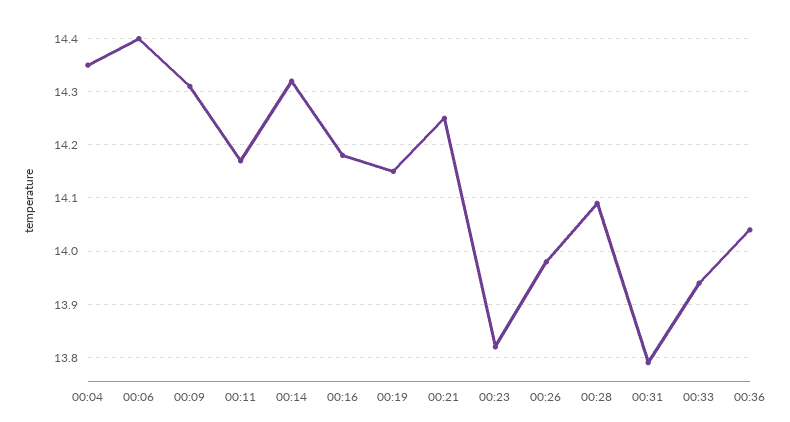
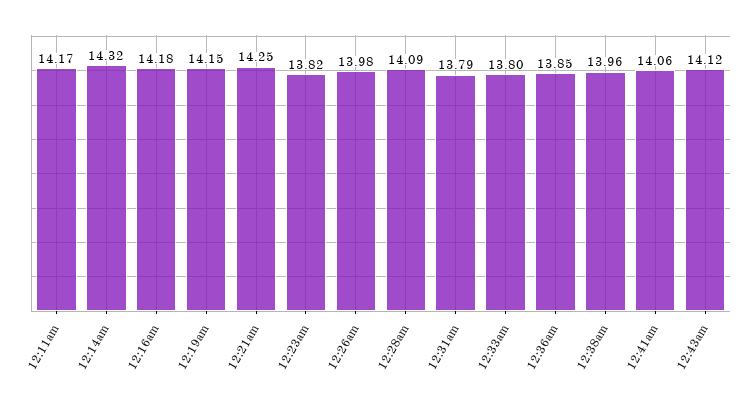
00:04: 14.35 -> none
00:06: 14.4 -> none
00:09: 14.3 -> none
00:33: 13.95 -> 13.8
00:36: 14.05 -> 13.85
12:38am: none -> 13.96
12:41am: none -> 14.06
12:43am: none -> 14.12

